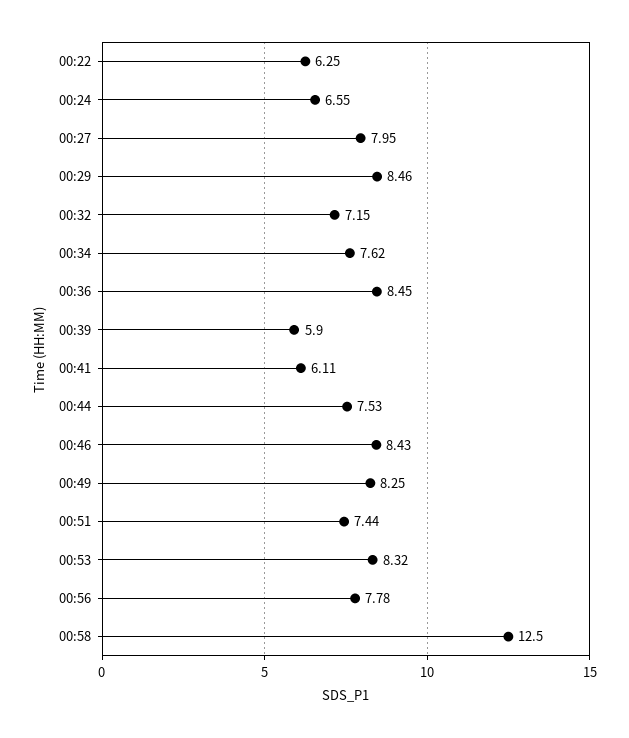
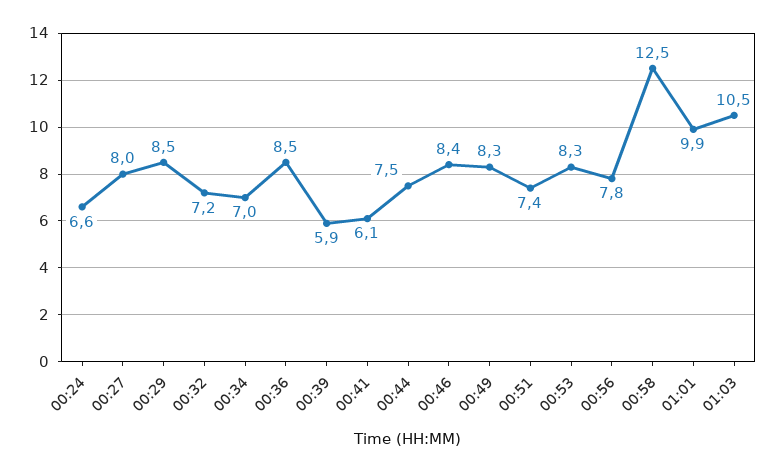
00:22: 6.25 -> none
00:34: 7.62 -> 7
01:01: none -> 9.9
01:03: none -> 10.5

